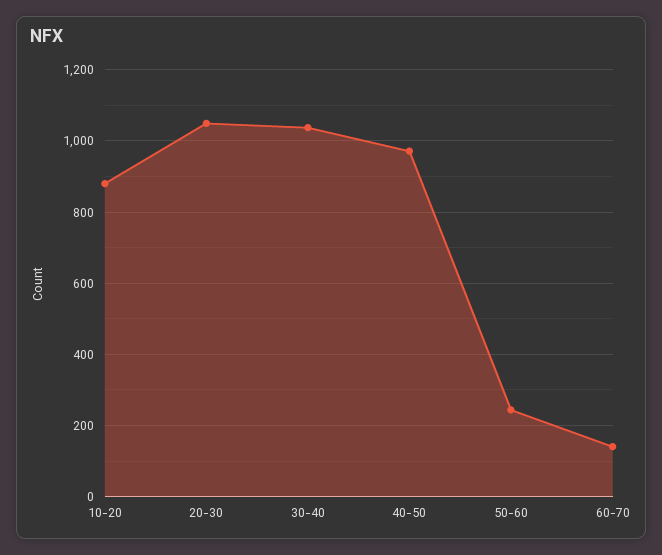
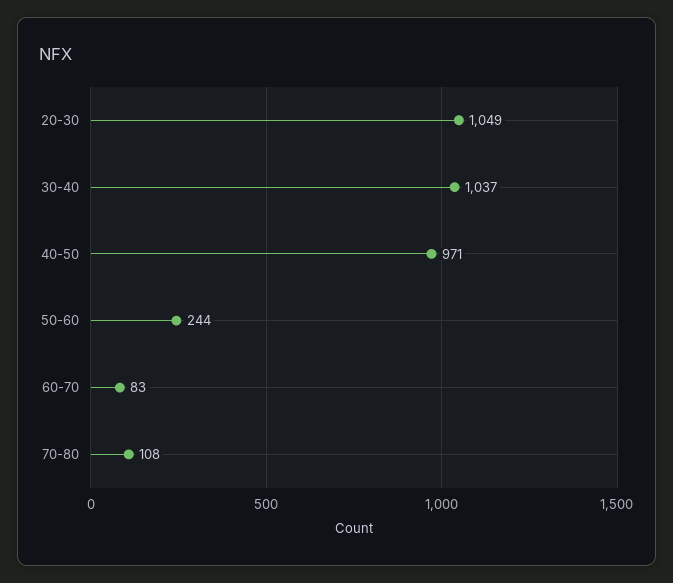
10-20: 880 -> none
60-70: 140 -> 83
70-80: none -> 108

